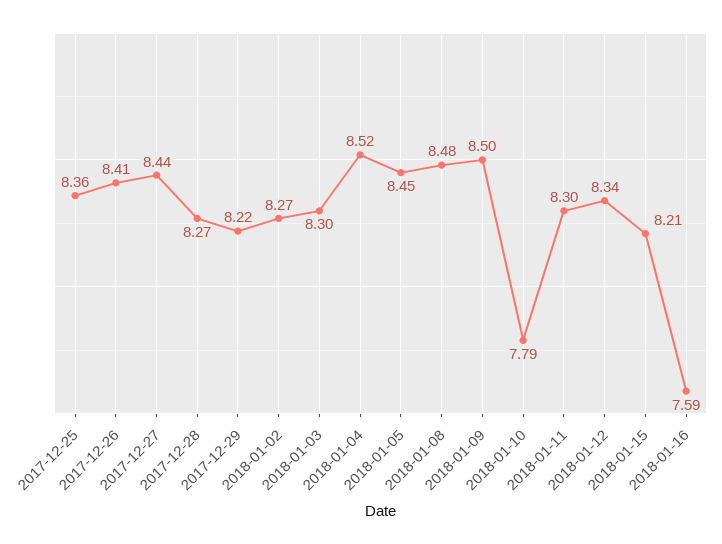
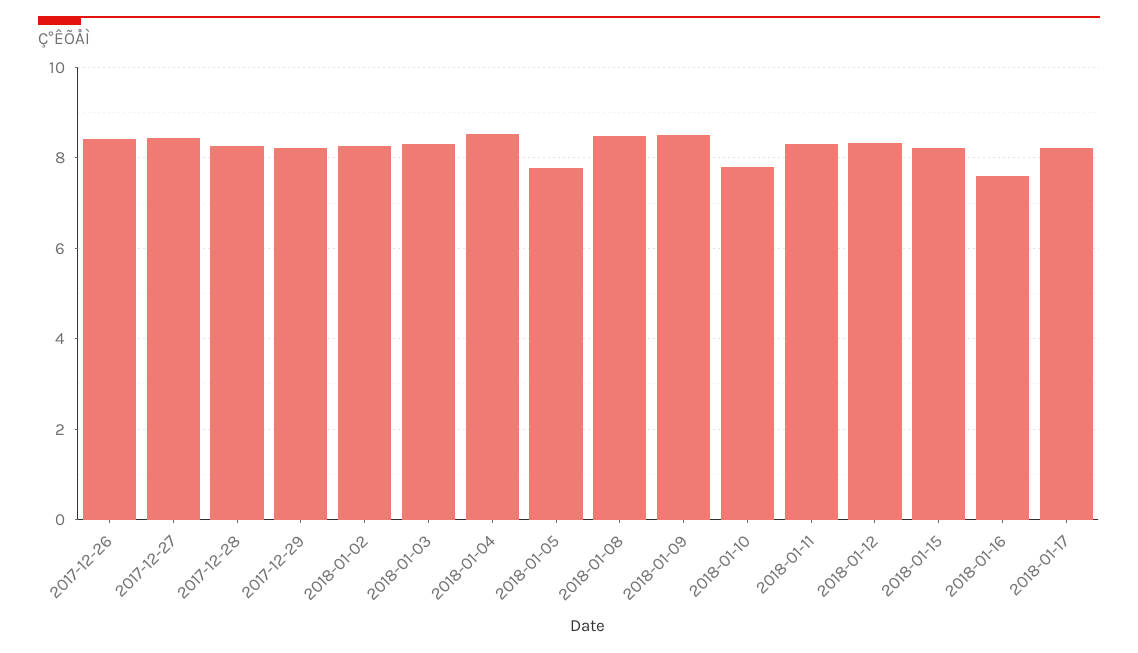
2017-12-25: 8.36 -> none
2018-01-05: 8.45 -> 7.8
2018-01-17: none -> 8.2

